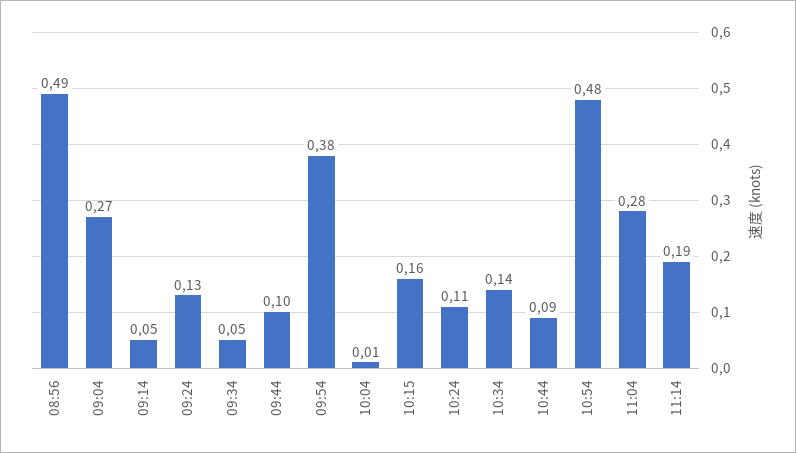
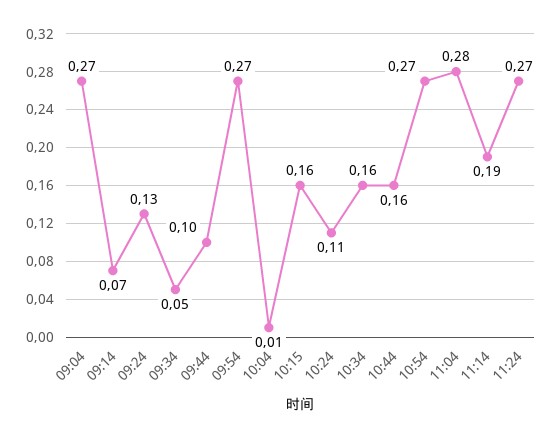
08:56: 0.49 -> none
09:14: 0.05 -> 0.07
09:54: 0.38 -> 0.27
10:34: 0.14 -> 0.16
10:44: 0.09 -> 0.16
10:54: 0.48 -> 0.27
11:24: none -> 0.27

